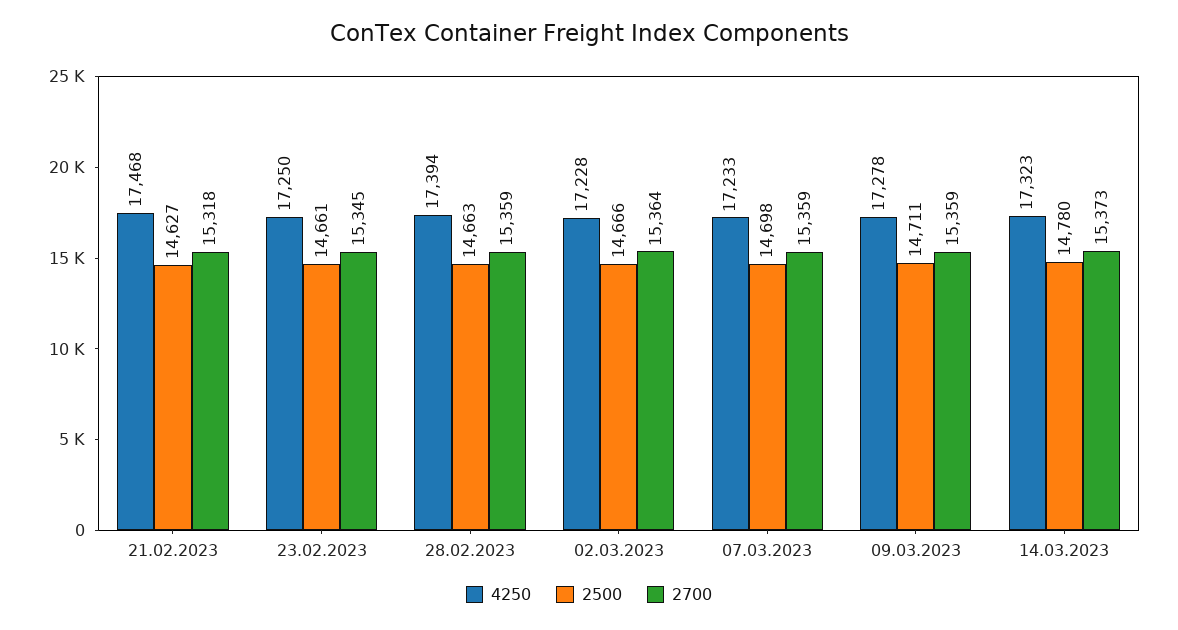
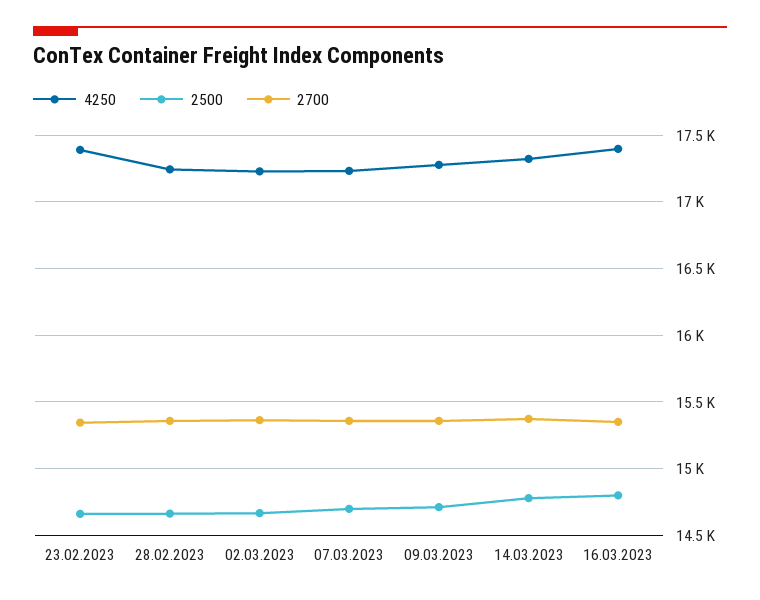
4250, 21.02.2023: 17468 -> none
2500, 21.02.2023: 14627 -> none
2700, 21.02.2023: 15318 -> none
4250, 23.02.2023: 17250 -> 17400
4250, 28.02.2023: 17394 -> 17250
4250, 16.03.2023: none -> 17400
2500, 16.03.2023: none -> 14800
2700, 16.03.2023: none -> 15350

